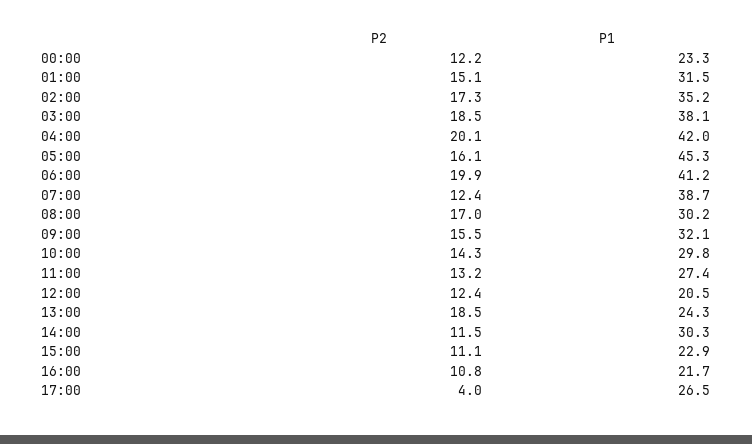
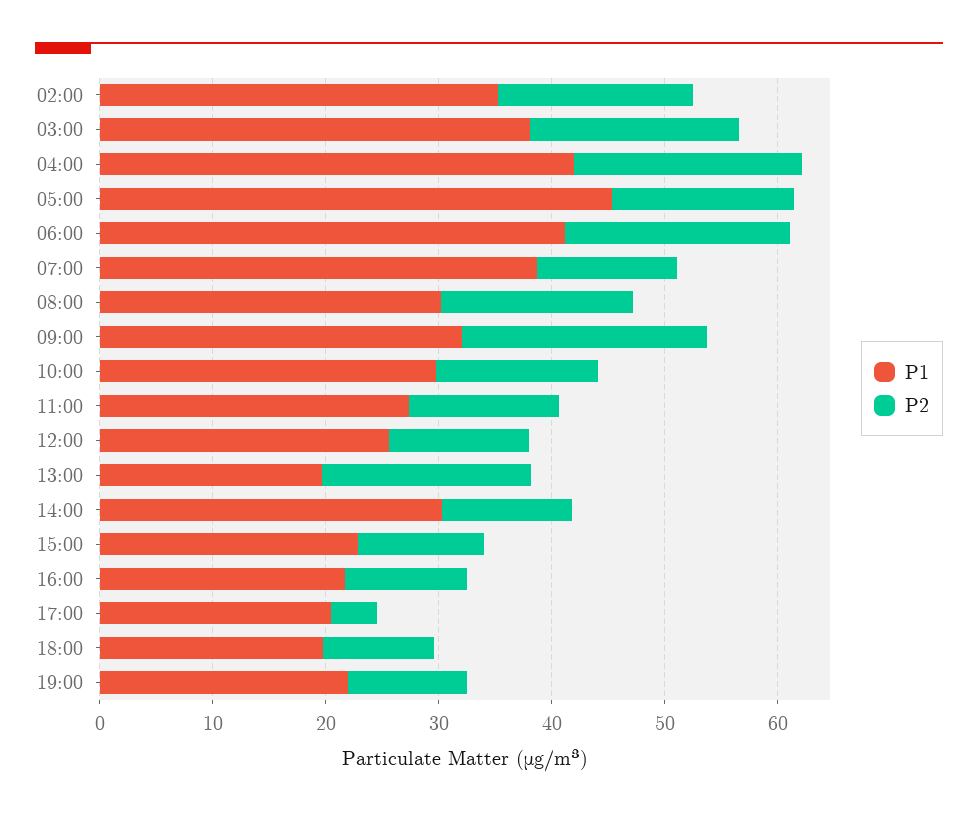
P2, 00:00: 12.2 -> none
P1, 00:00: 23.3 -> none
P2, 01:00: 15.1 -> none
P1, 01:00: 31.5 -> none
P2, 09:00: 15.5 -> 22
P1, 12:00: 20.5 -> 26
P1, 13:00: 24.3 -> 20
P1, 17:00: 26.5 -> 20
P1, 18:00: none -> 20
P2, 18:00: none -> 10
P1, 19:00: none -> 22
P2, 19:00: none -> 10

